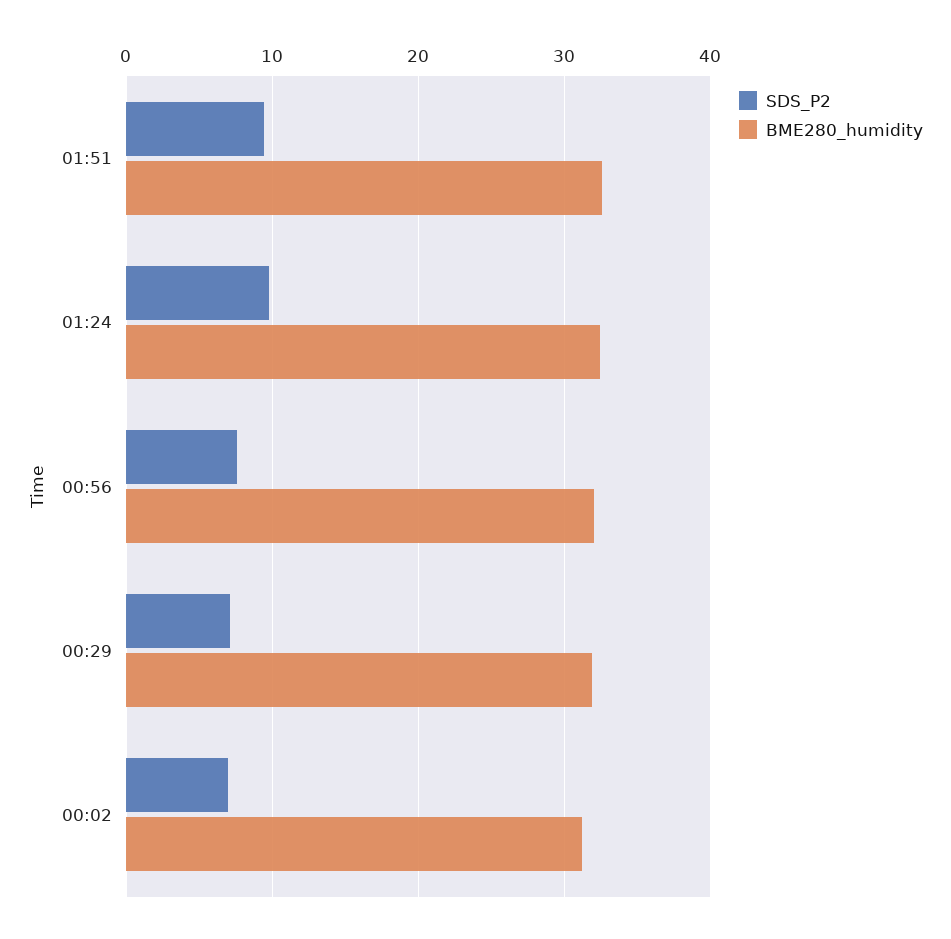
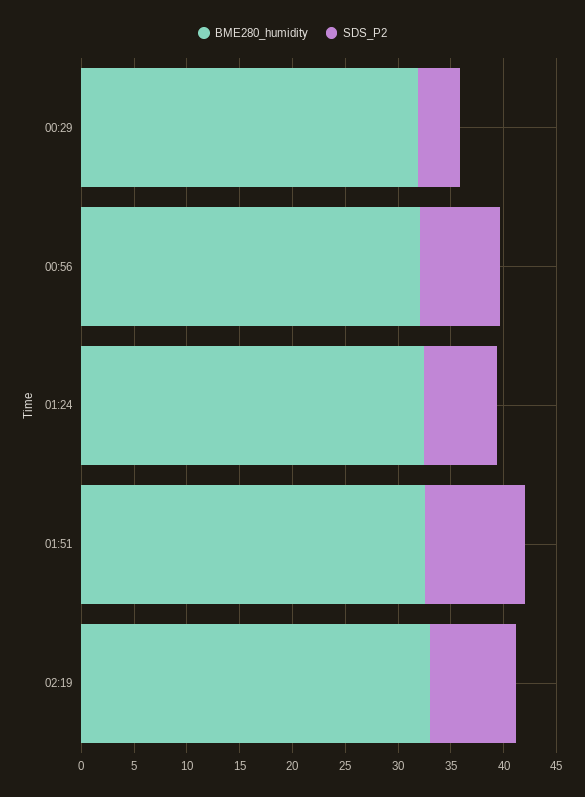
SDS_P2, 01:24: 10 -> 7
SDS_P2, 00:29: 7 -> 4
SDS_P2, 00:02: 7 -> none
BME280_humidity, 00:02: 31 -> none
BME280_humidity, 02:19: none -> 33
SDS_P2, 02:19: none -> 8

